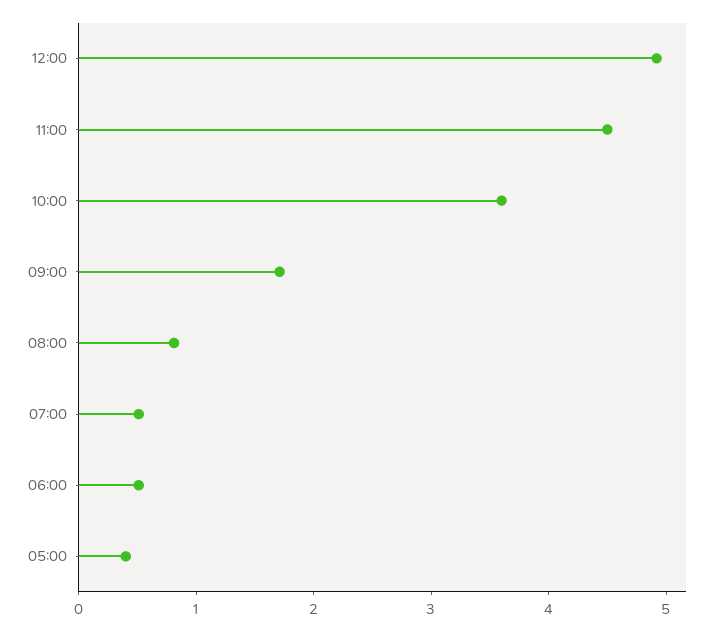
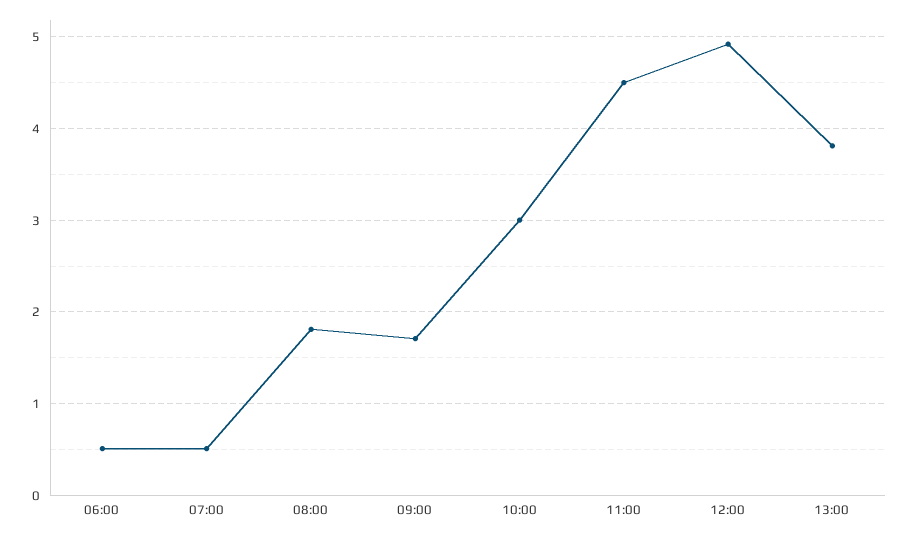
10:00: 3.6 -> 3
08:00: 0.8 -> 1.8
05:00: 0.4 -> none
13:00: none -> 3.8

